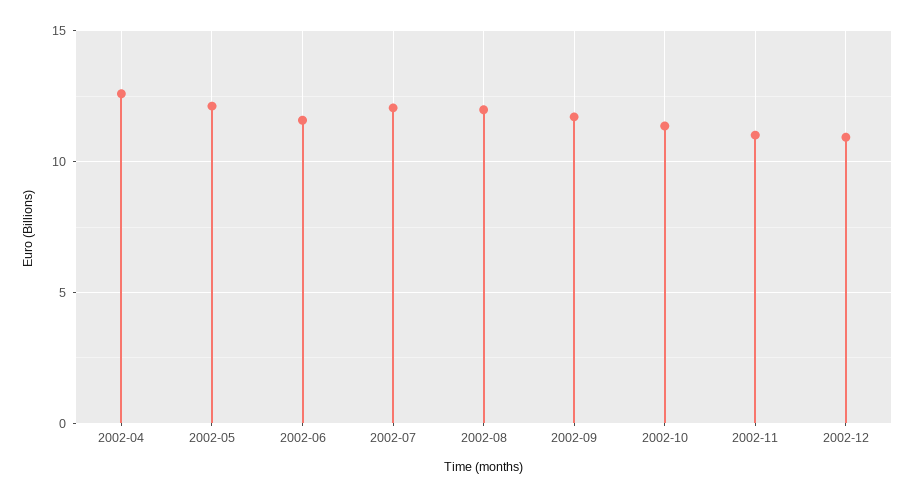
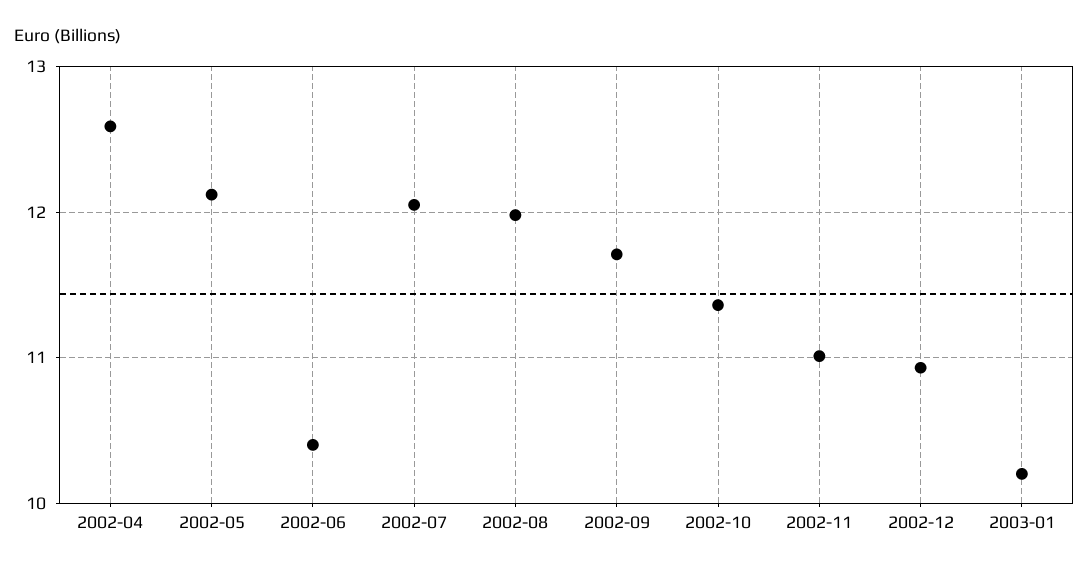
2002-06: 11.5 -> 10.4
2003-01: none -> 10.2

